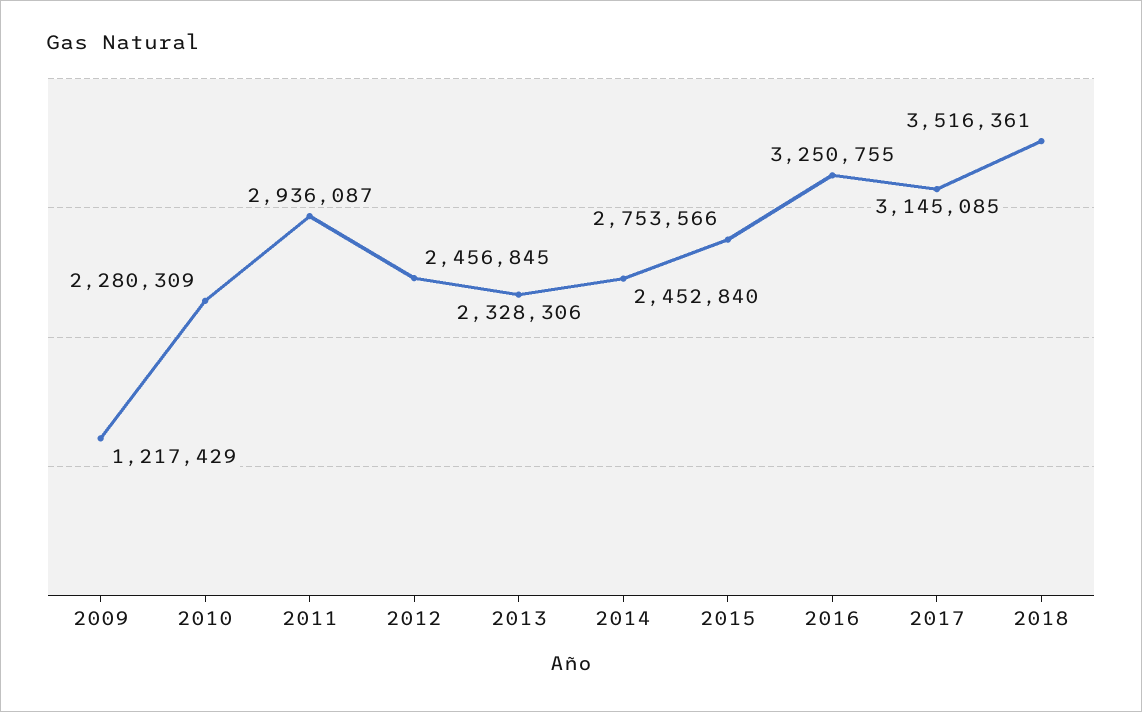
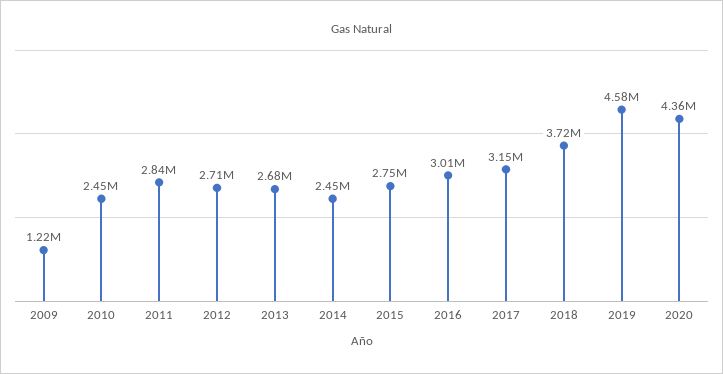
2010: 2280309 -> 2450000
2011: 2936087 -> 2840000
2012: 2456845 -> 2710000
2013: 2328306 -> 2680000
2016: 3250755 -> 3010000
2018: 3516361 -> 3720000
2019: none -> 4580000
2020: none -> 4360000

